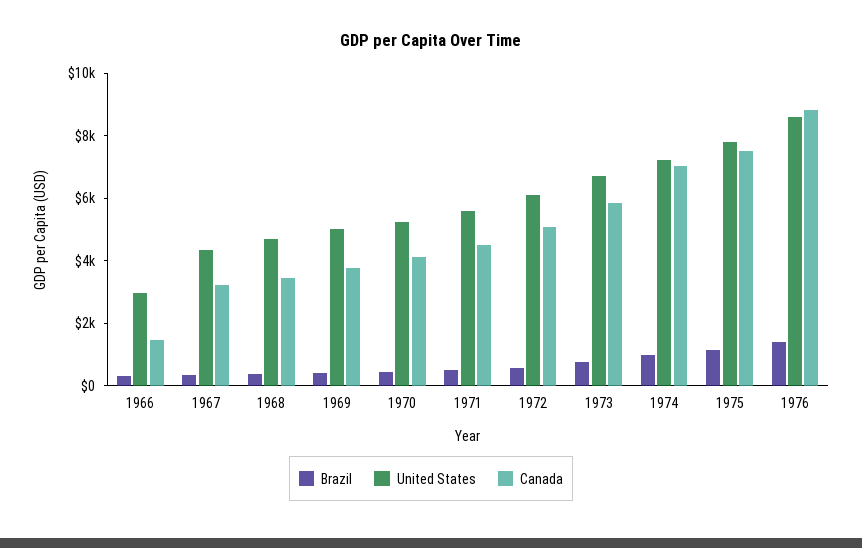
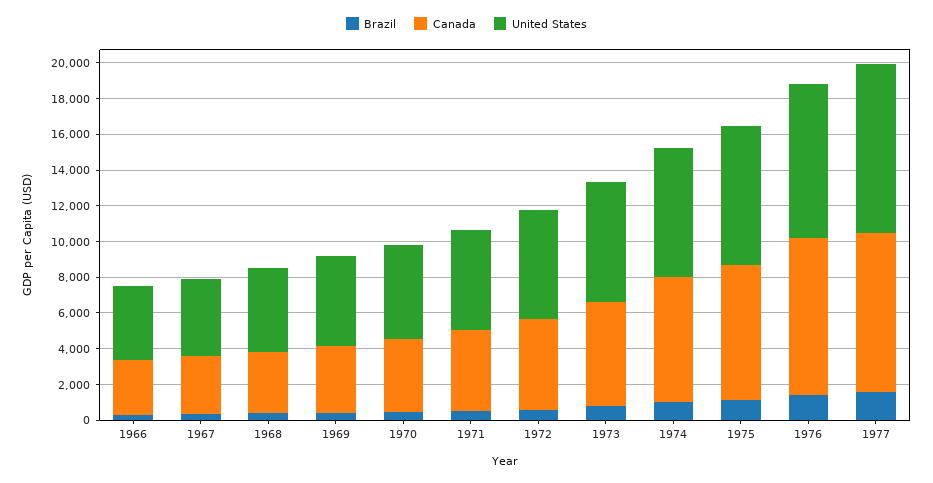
United States, 1966: 3000 -> 4000
Canada, 1966: 1500 -> 3000
Brazil, 1977: none -> 1500
Canada, 1977: none -> 9000
United States, 1977: none -> 9500

